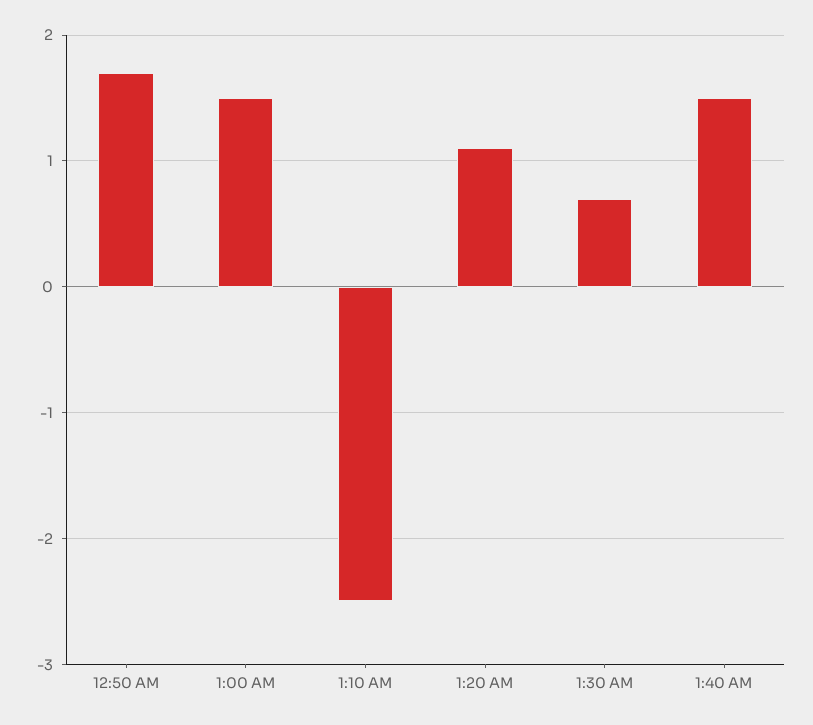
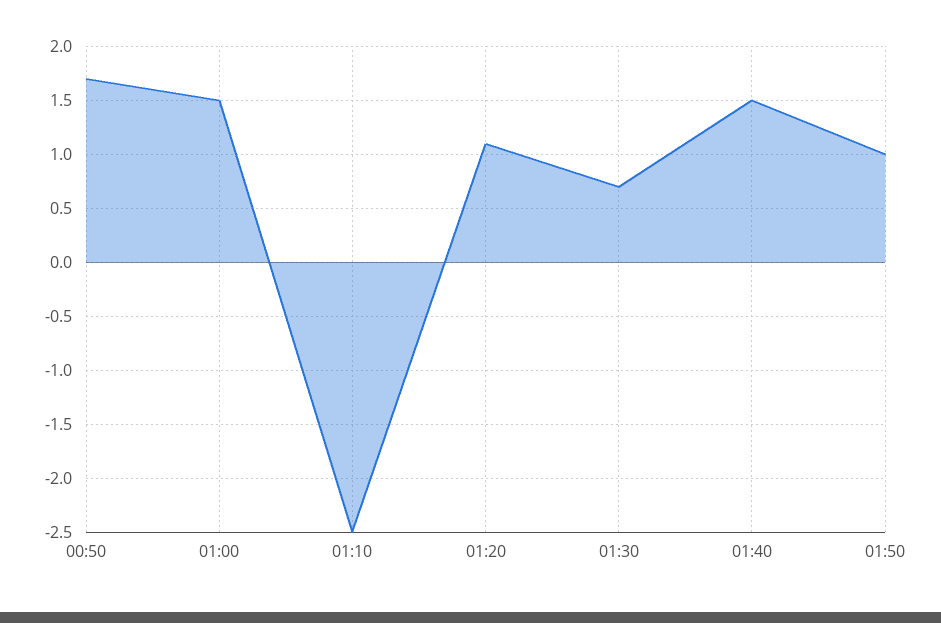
01:50: none -> 1

